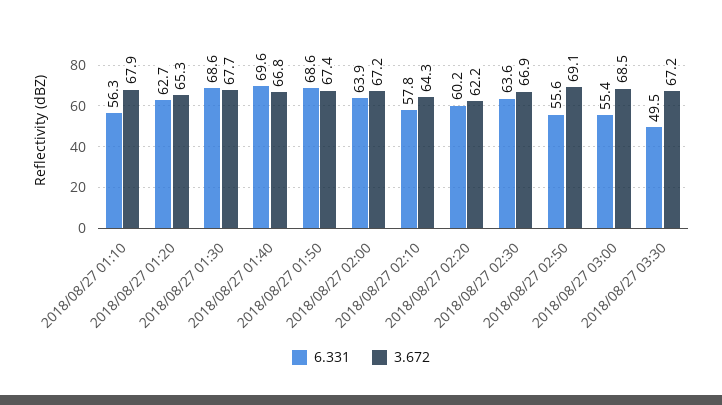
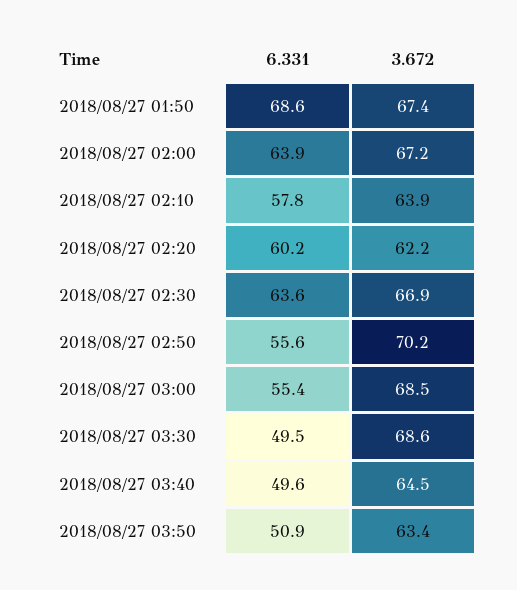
6.331, 2018/08/27 01:10: 56.3 -> none
3.672, 2018/08/27 01:10: 67.9 -> none
6.331, 2018/08/27 01:20: 62.7 -> none
3.672, 2018/08/27 01:20: 65.3 -> none
6.331, 2018/08/27 01:30: 68.6 -> none
3.672, 2018/08/27 01:30: 67.7 -> none
6.331, 2018/08/27 01:40: 69.6 -> none
3.672, 2018/08/27 01:40: 66.8 -> none
3.672, 2018/08/27 02:10: 64.3 -> 63.9
3.672, 2018/08/27 02:50: 69.1 -> 70.2
3.672, 2018/08/27 03:30: 67.2 -> 68.6
6.331, 2018/08/27 03:40: none -> 49.6
3.672, 2018/08/27 03:40: none -> 64.5
6.331, 2018/08/27 03:50: none -> 50.9
3.672, 2018/08/27 03:50: none -> 63.4

